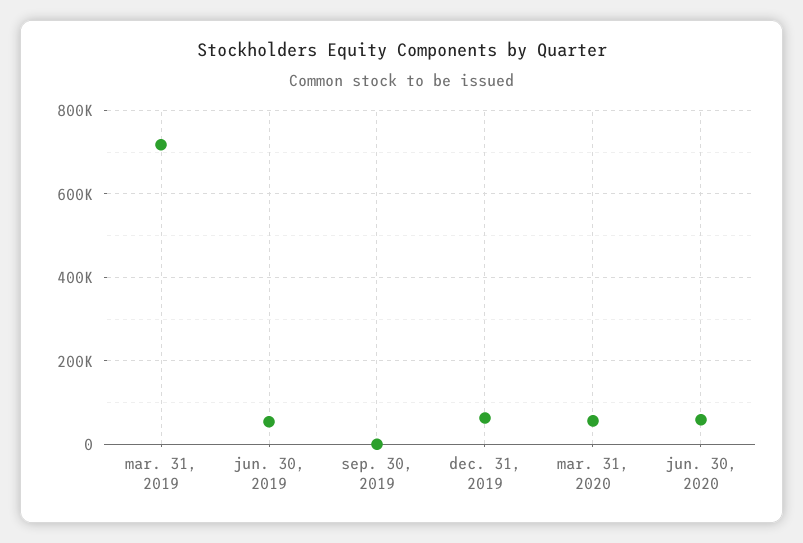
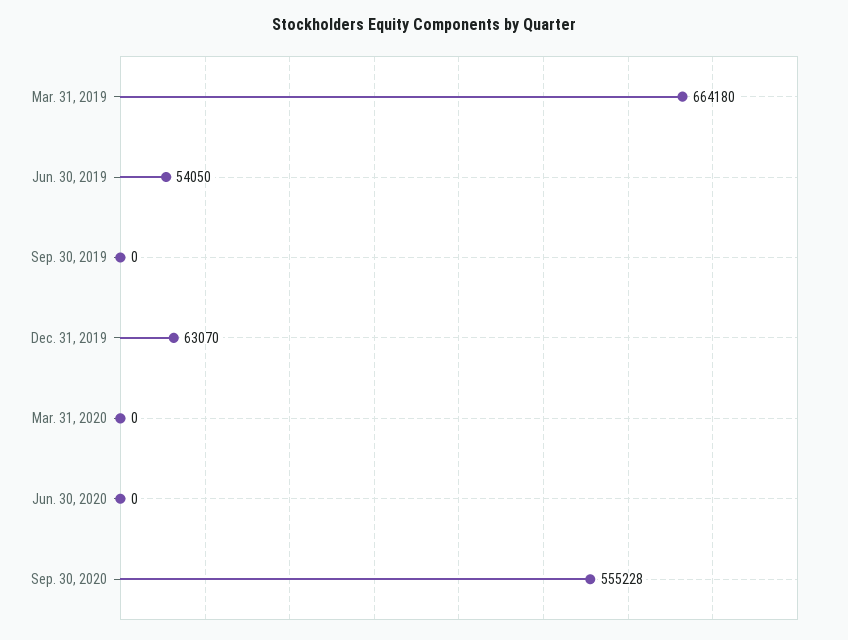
mar. 31, 2019: 720000 -> 664180
mar. 31, 2020: 60000 -> 0
jun. 30, 2020: 60000 -> 0
Sep. 30, 2020: none -> 555228

